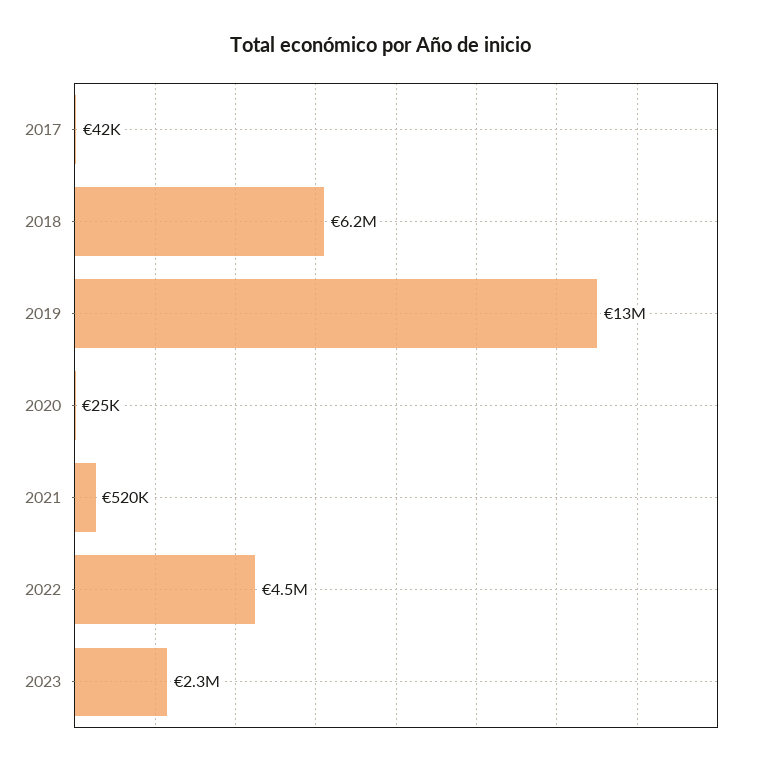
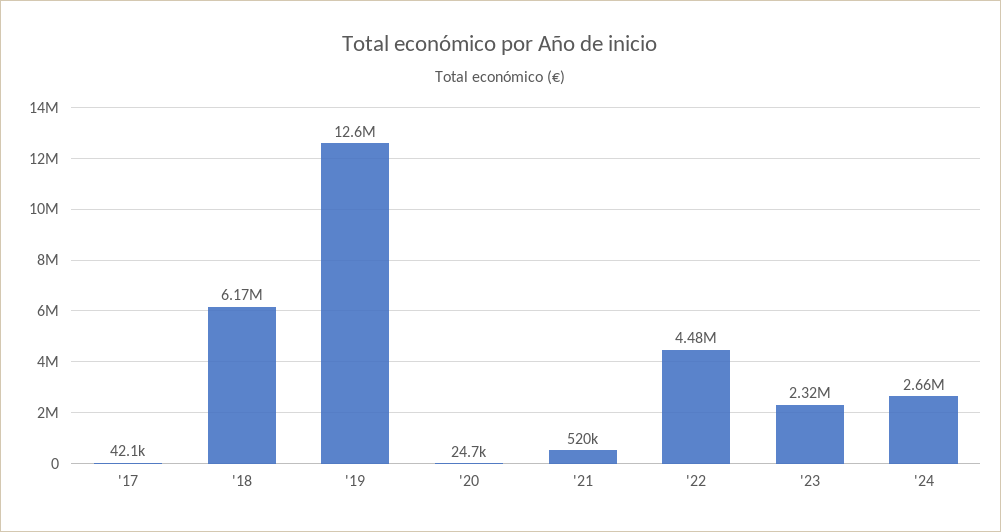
'24: none -> 2660000

